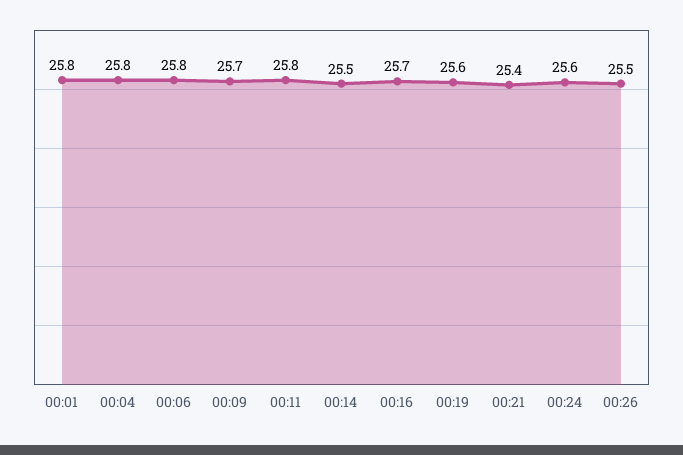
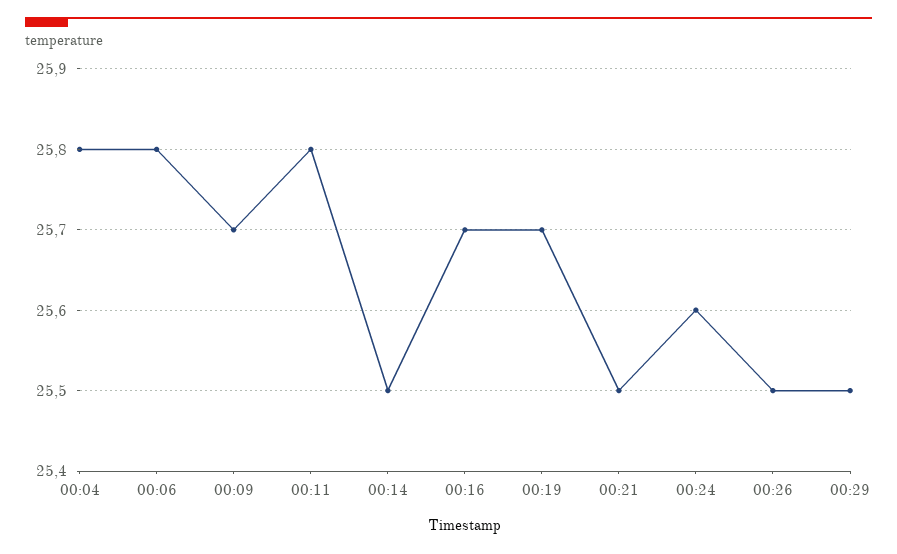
00:01: 25.8 -> none
00:19: 25.6 -> 25.7
00:21: 25.4 -> 25.5
00:29: none -> 25.5

